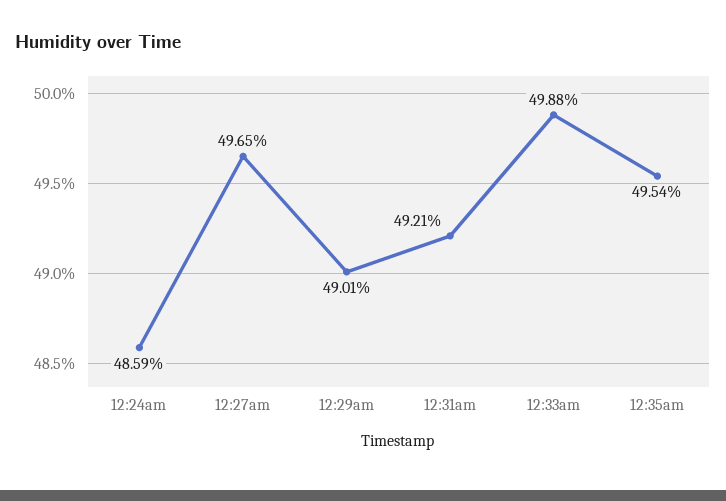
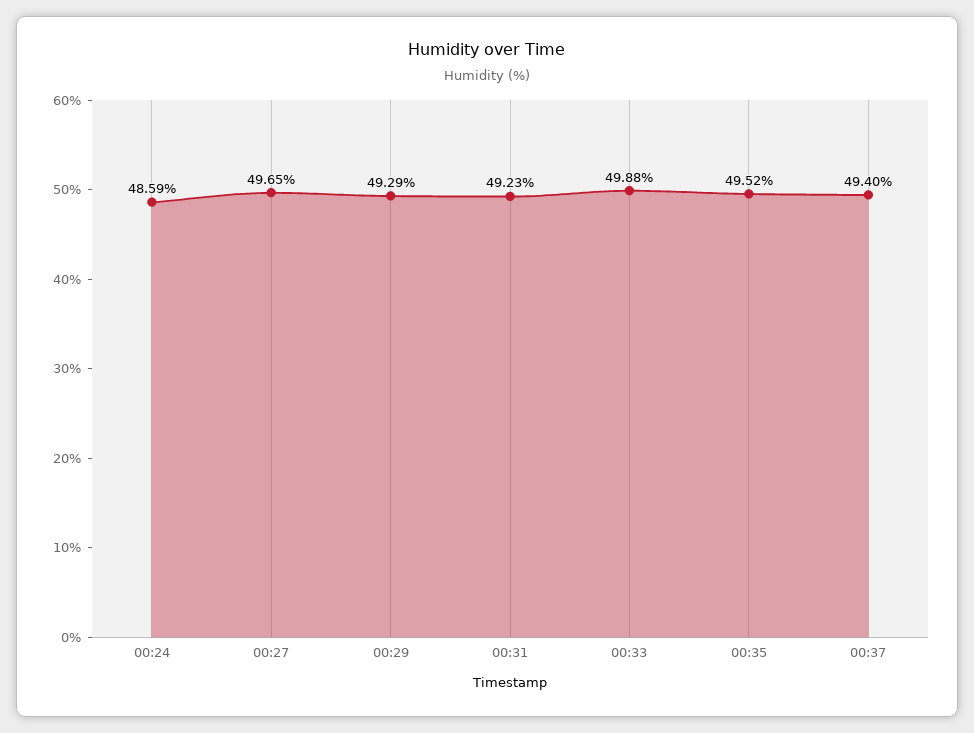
12:29am: 49.01 -> 49.29
12:31am: 49.21 -> 49.23
12:35am: 49.54 -> 49.52
00:37: none -> 49.4

